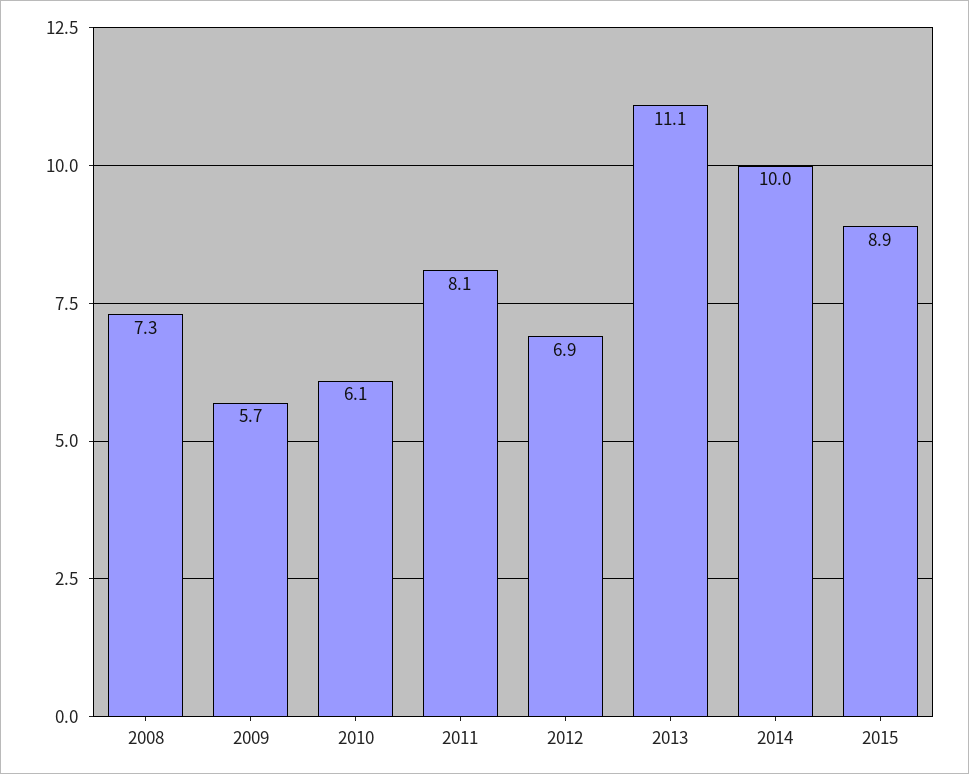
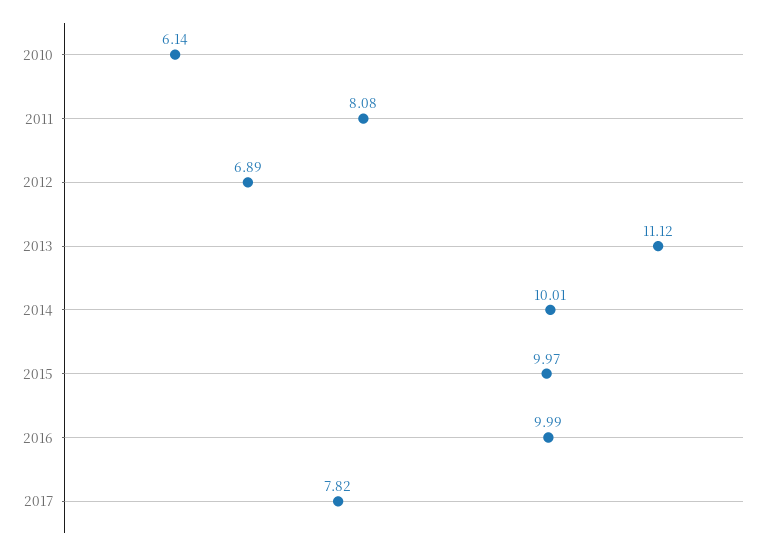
2008: 7.3 -> none
2009: 5.7 -> none
2015: 8.9 -> 9.97
2016: none -> 9.99
2017: none -> 7.82

